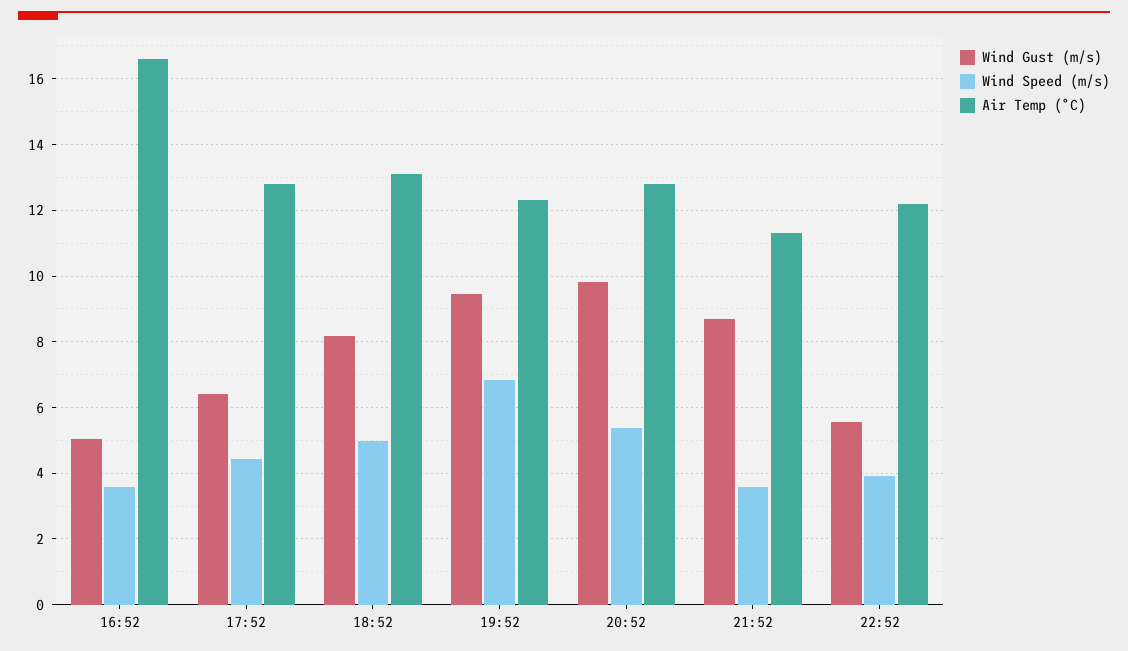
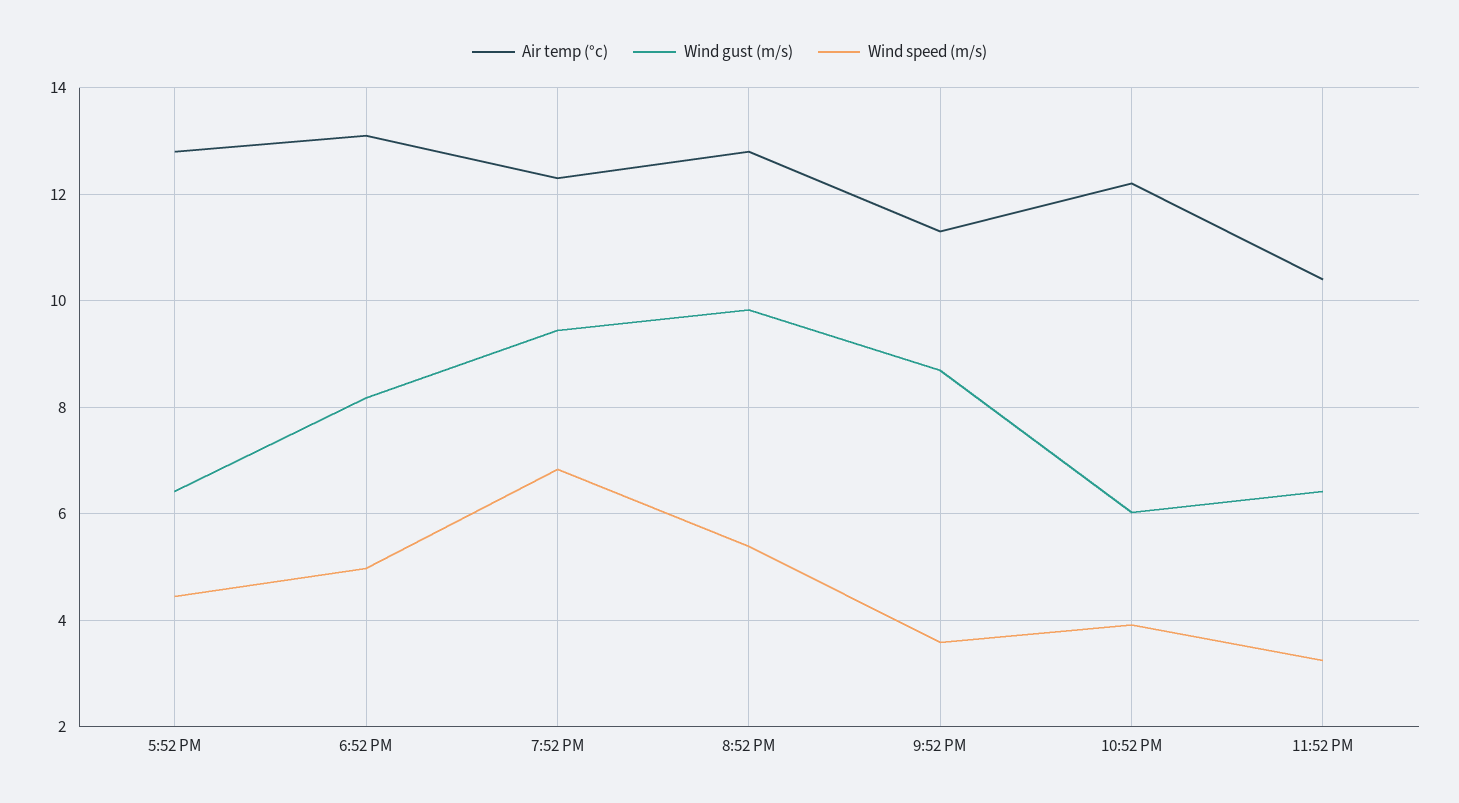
Wind Gust (m/s), 16:52: 5 -> none
Wind Speed (m/s), 16:52: 3.6 -> none
Air Temp (°C), 16:52: 16.6 -> none
Wind Gust (m/s), 22:52: 5.6 -> 6
Air Temp (°C), 11:52 PM: none -> 10.4
Wind Gust (m/s), 11:52 PM: none -> 6.4
Wind Speed (m/s), 11:52 PM: none -> 3.2

